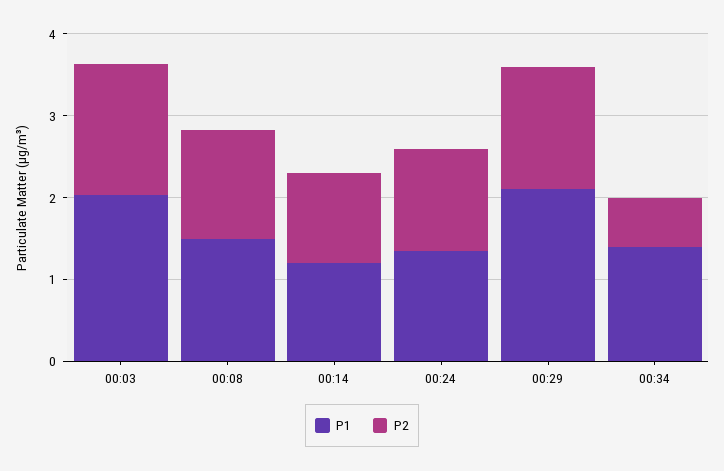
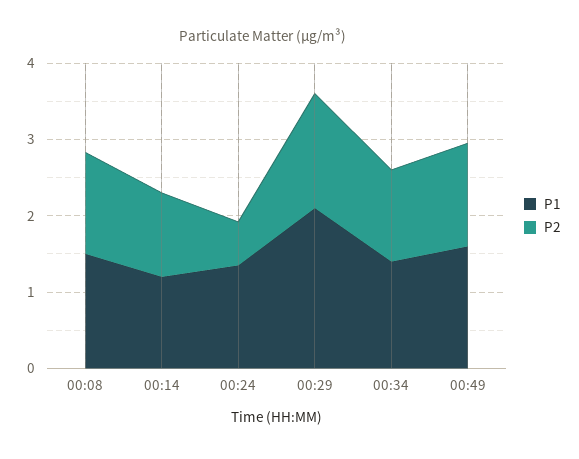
P1, 00:03: 2 -> none
P2, 00:03: 1.6 -> none
P2, 00:24: 1.2 -> 0.6
P2, 00:34: 0.6 -> 1.2
P1, 00:49: none -> 1.6
P2, 00:49: none -> 1.4

